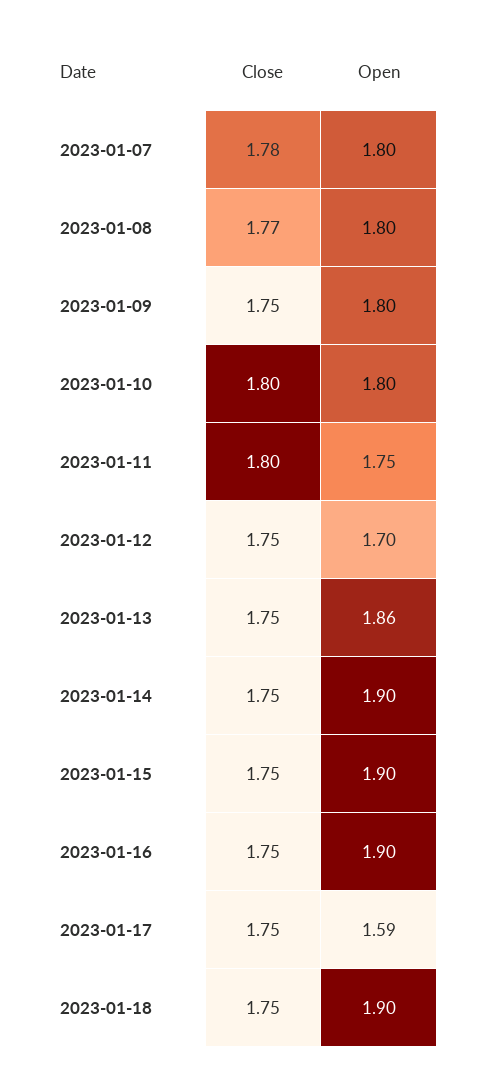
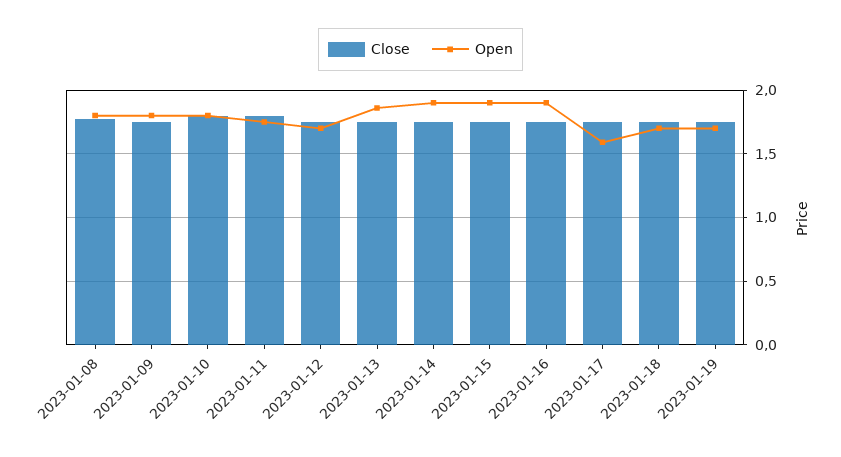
Close, 2023-01-07: 1.78 -> none
Open, 2023-01-07: 1.8 -> none
Open, 2023-01-18: 1.9 -> 1.7
Close, 2023-01-19: none -> 1.75
Open, 2023-01-19: none -> 1.7

